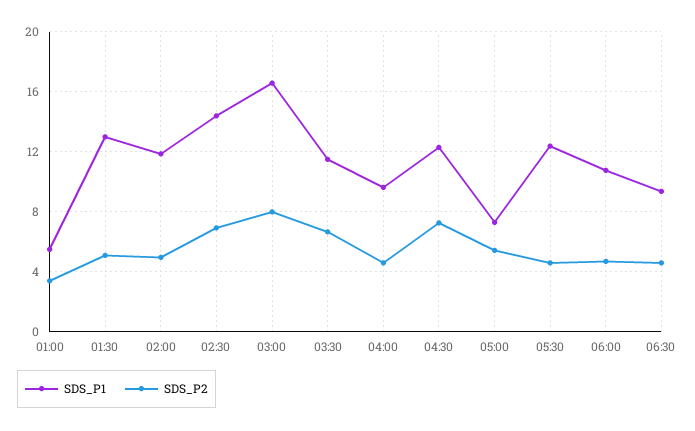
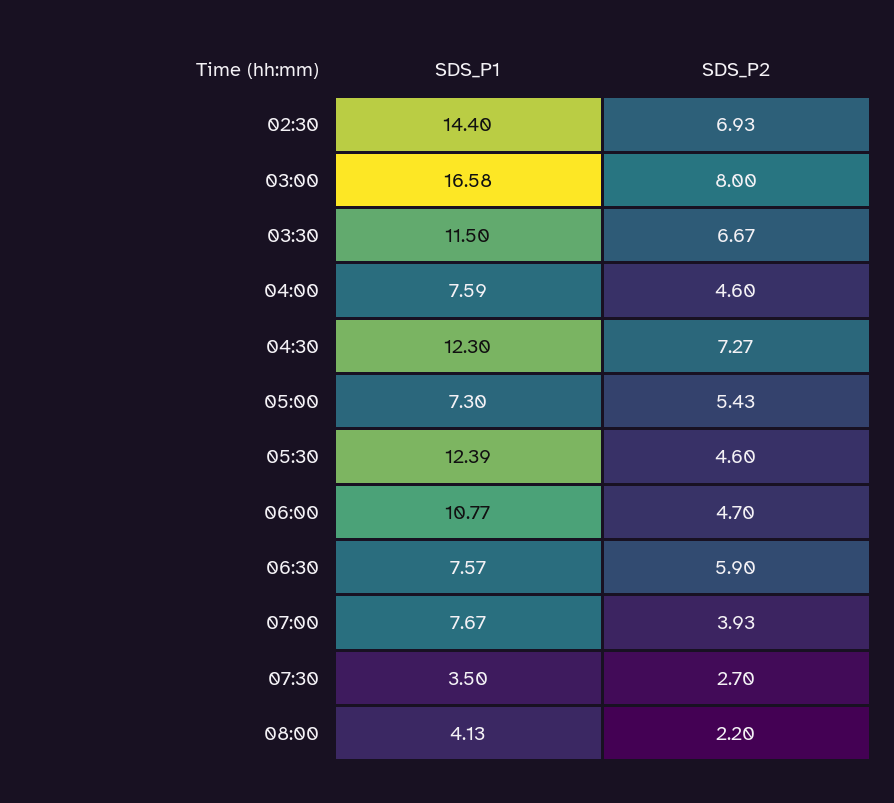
SDS_P1, 01:00: 5.5 -> none
SDS_P2, 01:00: 3.5 -> none
SDS_P1, 01:30: 13 -> none
SDS_P2, 01:30: 5 -> none
SDS_P1, 02:00: 12 -> none
SDS_P2, 02:00: 5 -> none
SDS_P1, 04:00: 9.5 -> 7.59
SDS_P1, 06:30: 9.5 -> 7.57
SDS_P2, 06:30: 4.5 -> 5.9
SDS_P1, 07:00: none -> 7.67
SDS_P2, 07:00: none -> 3.93
SDS_P1, 07:30: none -> 3.5
SDS_P2, 07:30: none -> 2.7
SDS_P1, 08:00: none -> 4.13
SDS_P2, 08:00: none -> 2.2

